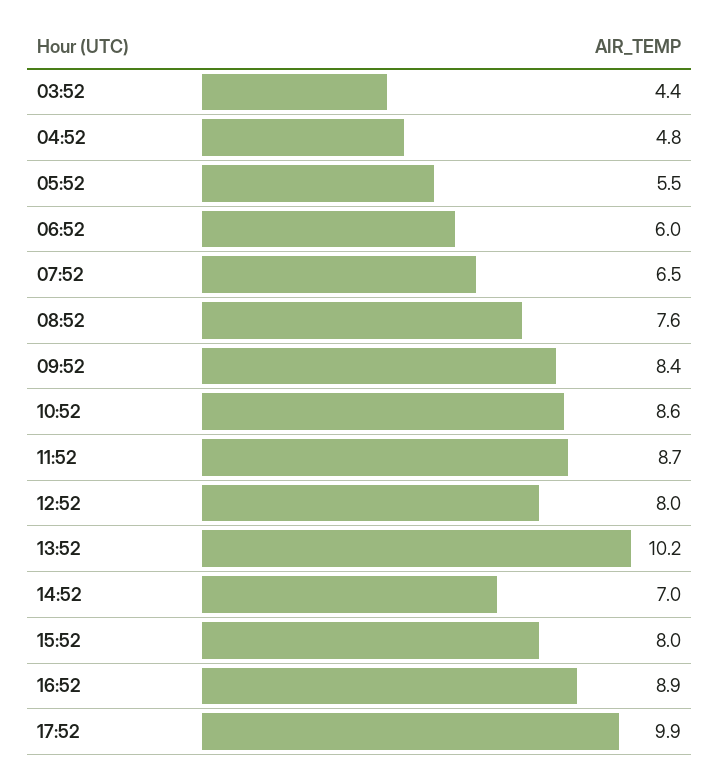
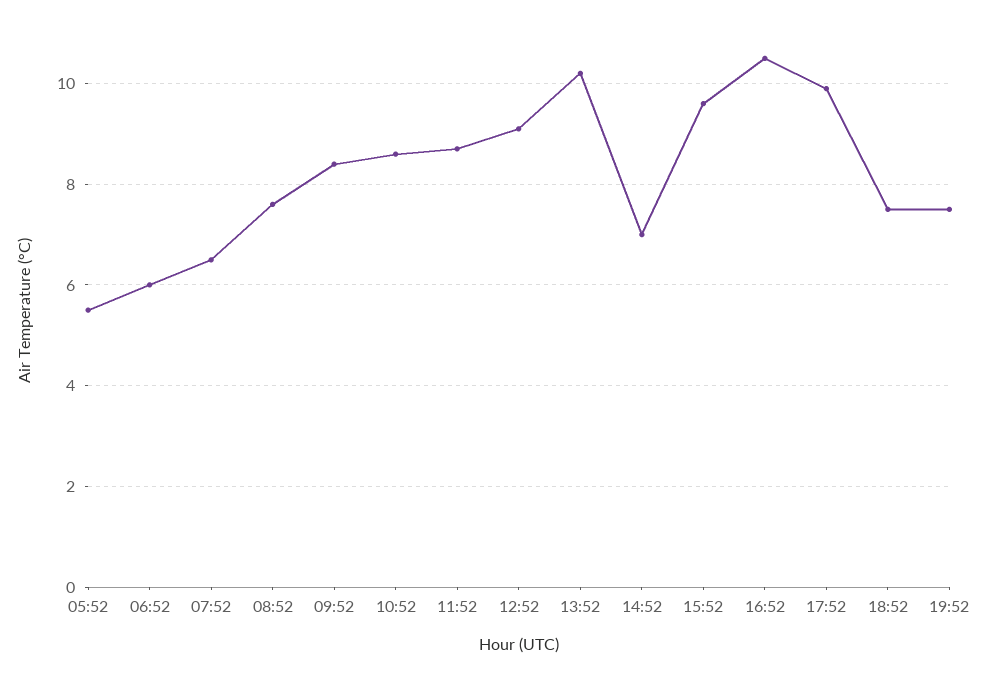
03:52: 4.4 -> none
04:52: 4.8 -> none
12:52: 8 -> 9
15:52: 8 -> 9.5
16:52: 8.9 -> 10.5
18:52: none -> 7.5
19:52: none -> 7.5

